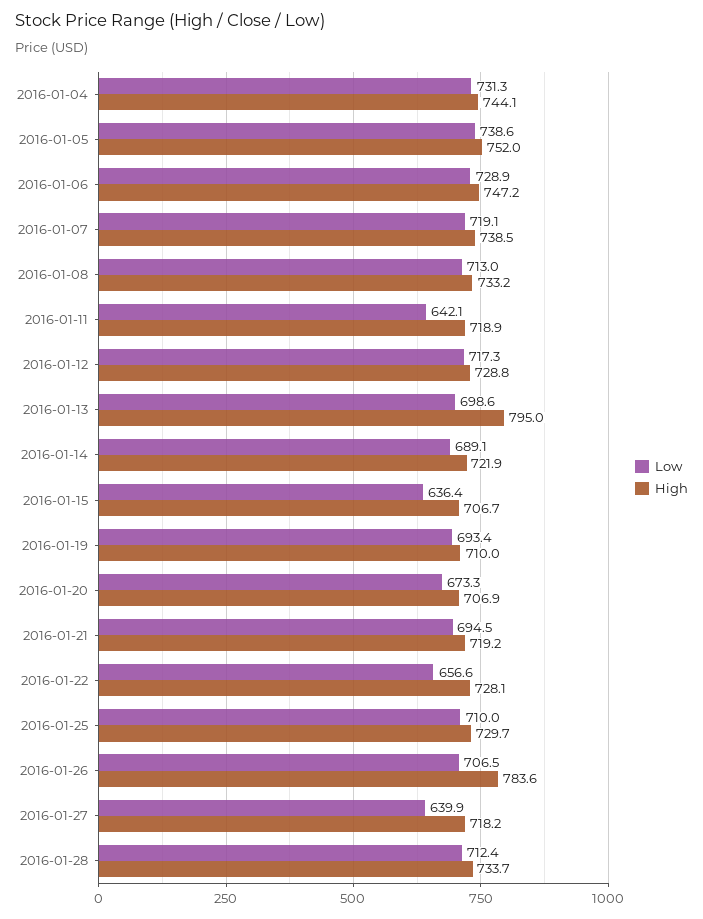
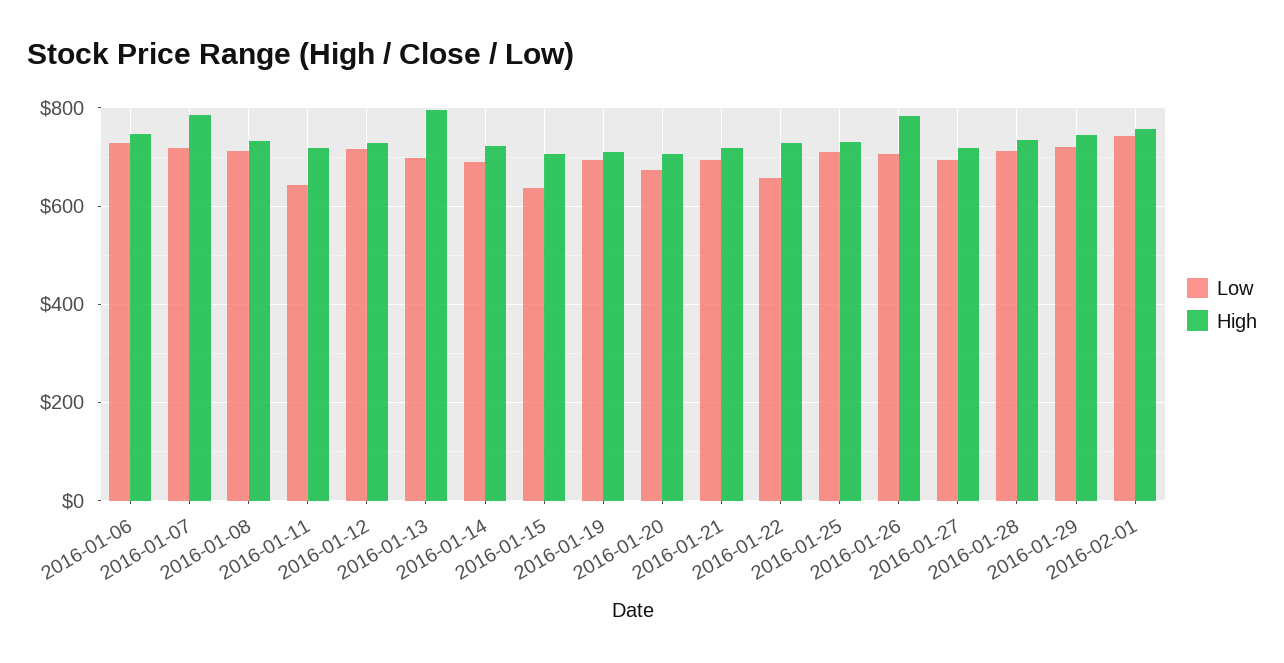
Low, 2016-01-04: 731.3 -> none
High, 2016-01-04: 744.1 -> none
Low, 2016-01-05: 738.6 -> none
High, 2016-01-05: 752 -> none
High, 2016-01-07: 738.5 -> 780
Low, 2016-01-27: 639.9 -> 700
Low, 2016-01-29: none -> 720
High, 2016-01-29: none -> 740
Low, 2016-02-01: none -> 740
High, 2016-02-01: none -> 760

